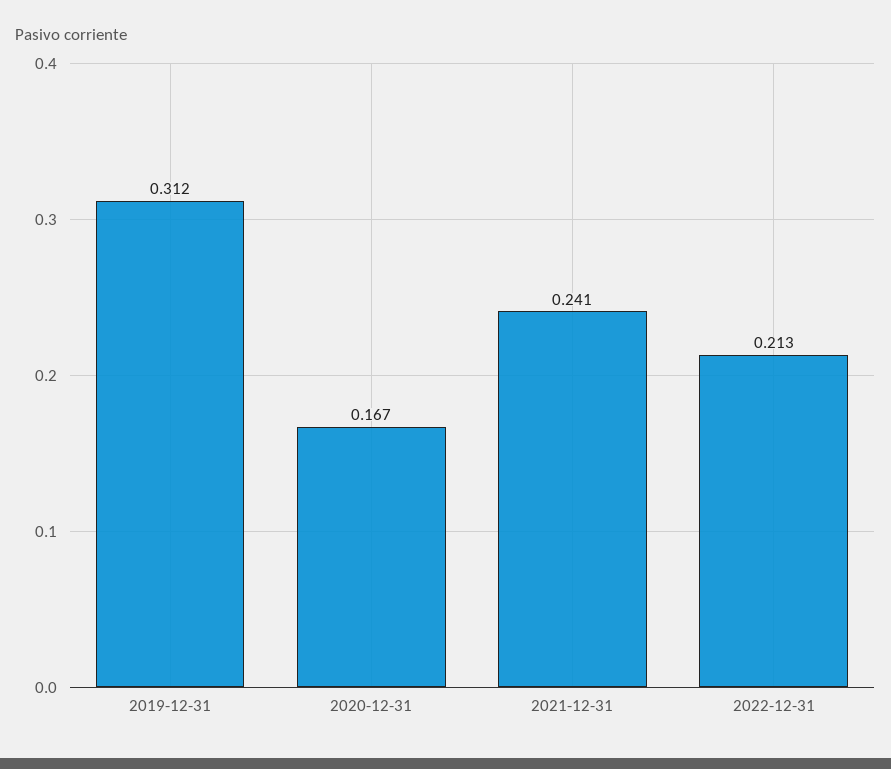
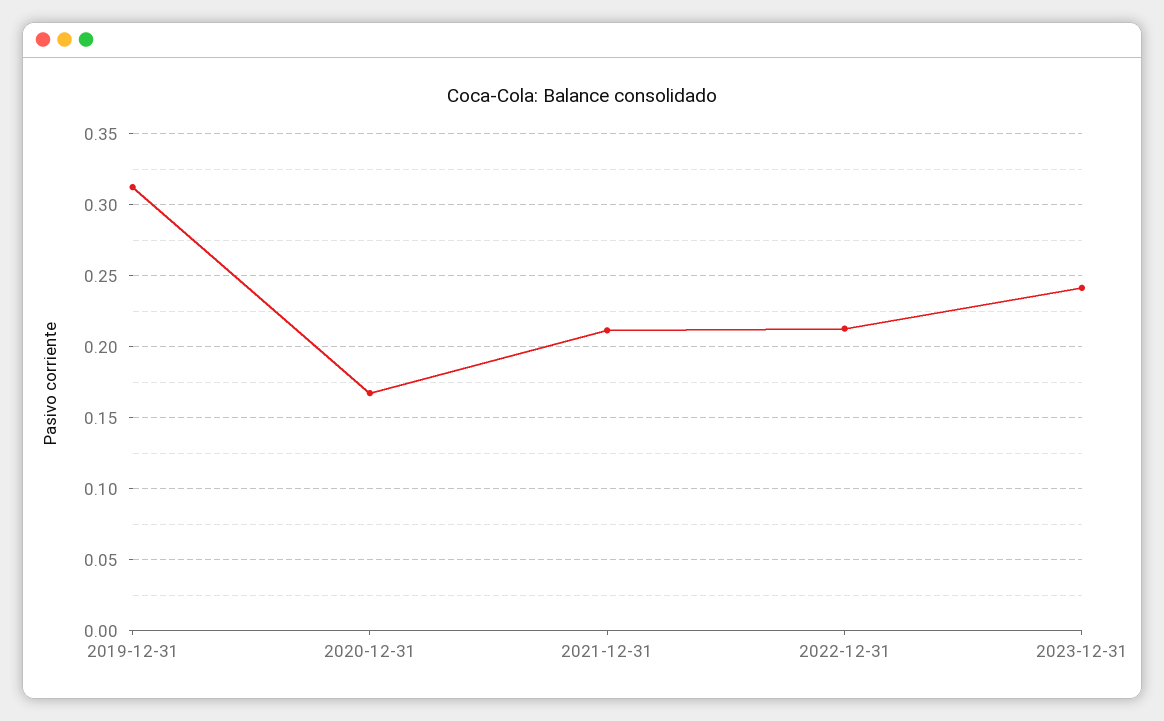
2021-12-31: 0.241 -> 0.21
2023-12-31: none -> 0.24

